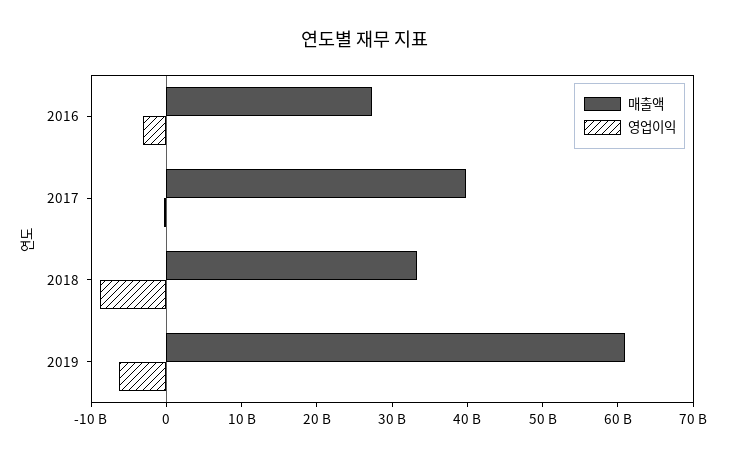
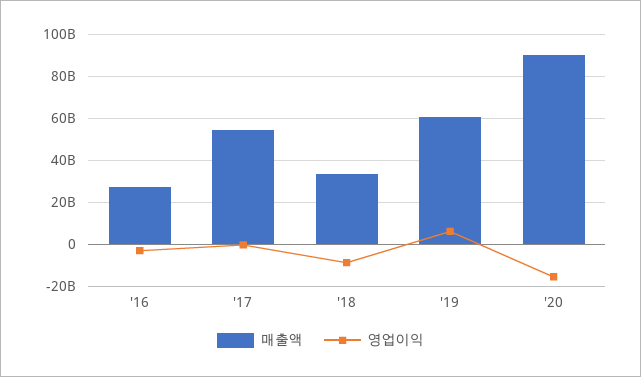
매출액, 2017: 40000000000 -> 55000000000
영업이익, 2019: -6000000000 -> 5000000000
매출액, '20: none -> 90000000000
영업이익, '20: none -> -15000000000

